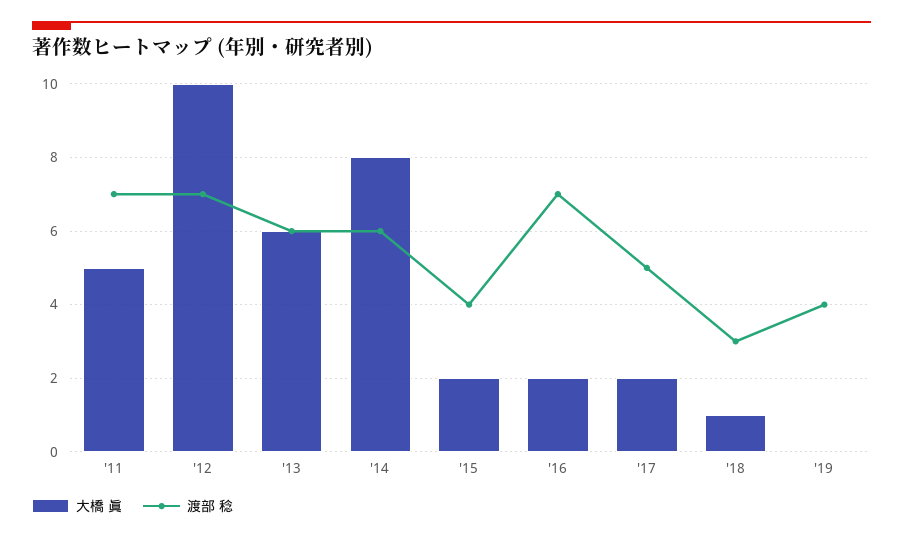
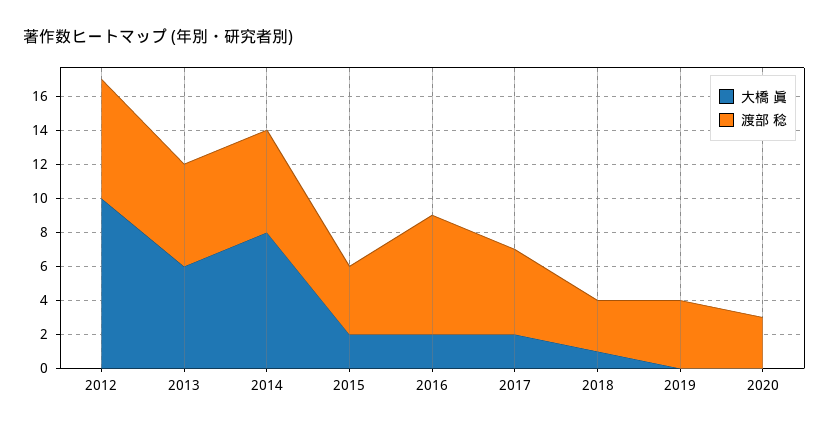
大橋 眞, '11: 5 -> none
渡部 稔, '11: 7 -> none
大橋 眞, 2020: none -> 0
渡部 稔, 2020: none -> 3

